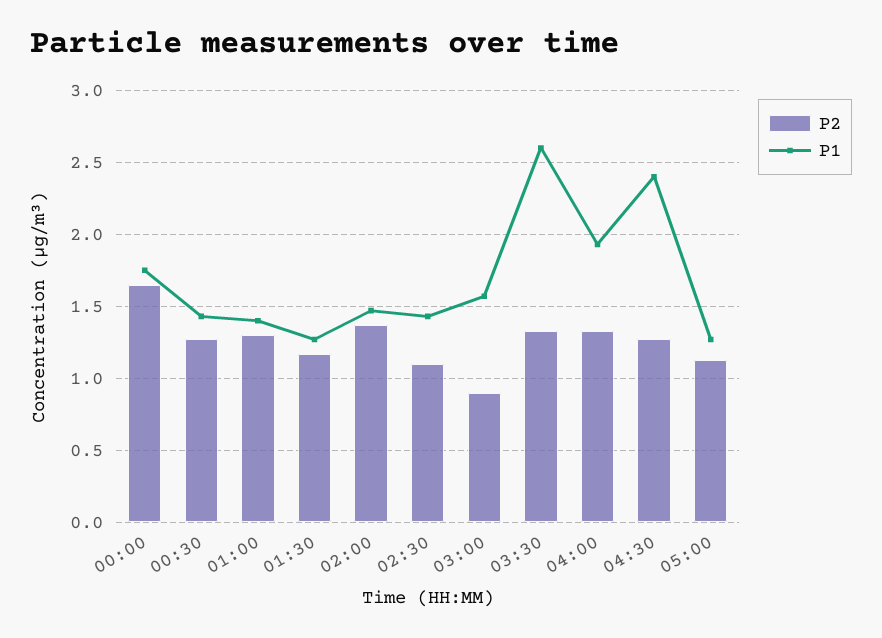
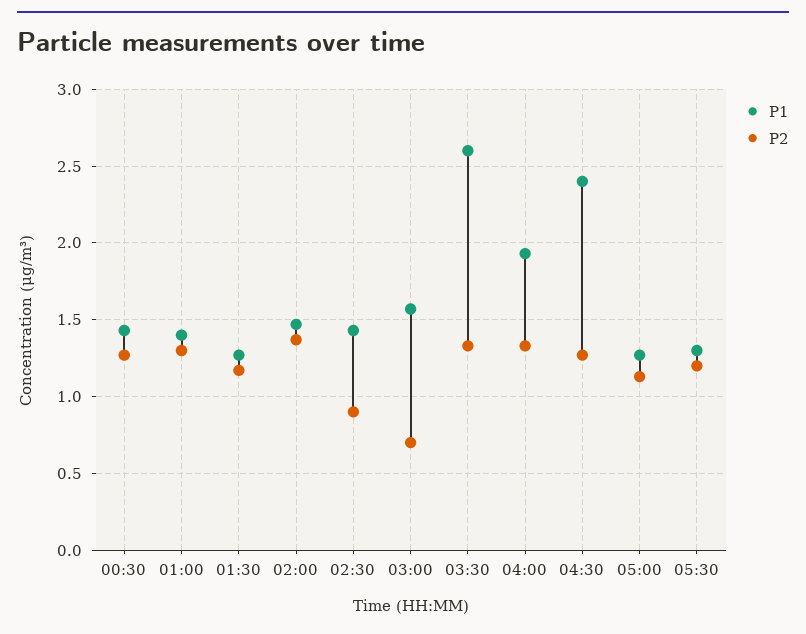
P2, 00:00: 1.65 -> none
P1, 00:00: 1.75 -> none
P2, 02:30: 1.1 -> 0.9
P2, 03:00: 0.9 -> 0.7
P1, 05:30: none -> 1.3
P2, 05:30: none -> 1.2

